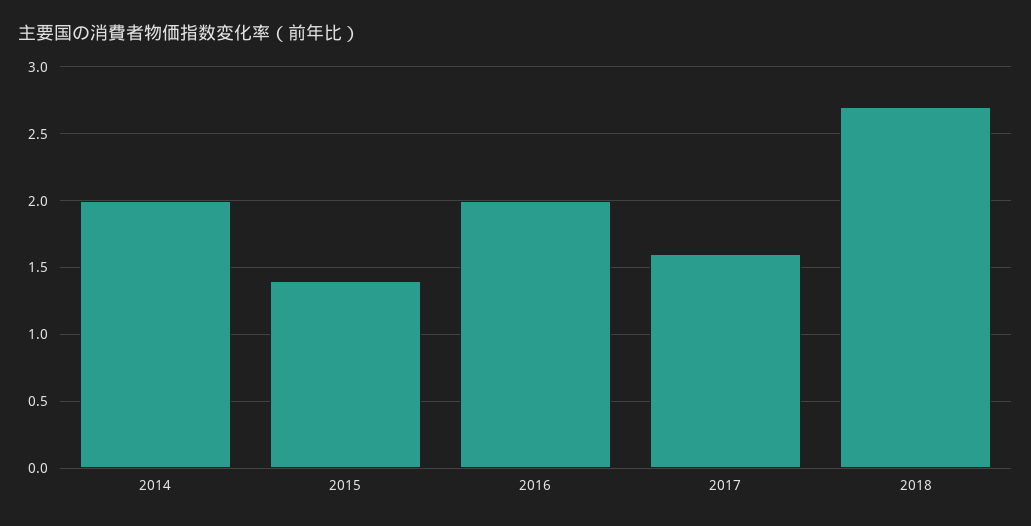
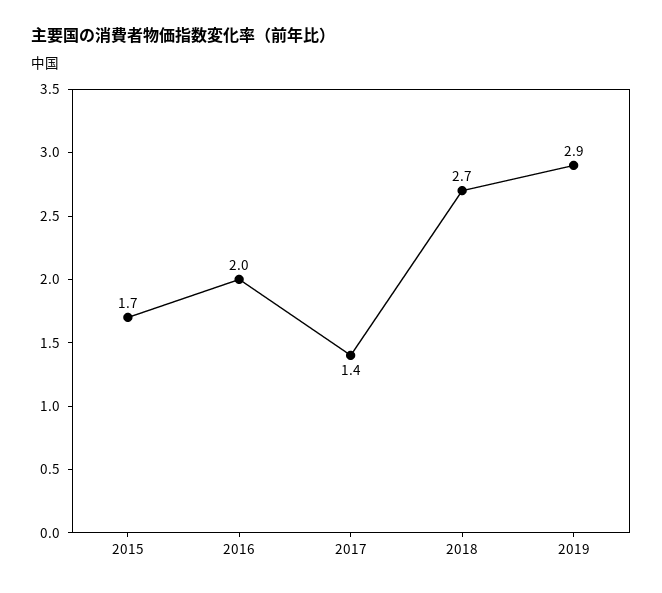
2014: 2 -> none
2015: 1.4 -> 1.7
2017: 1.6 -> 1.4
2019: none -> 2.9

